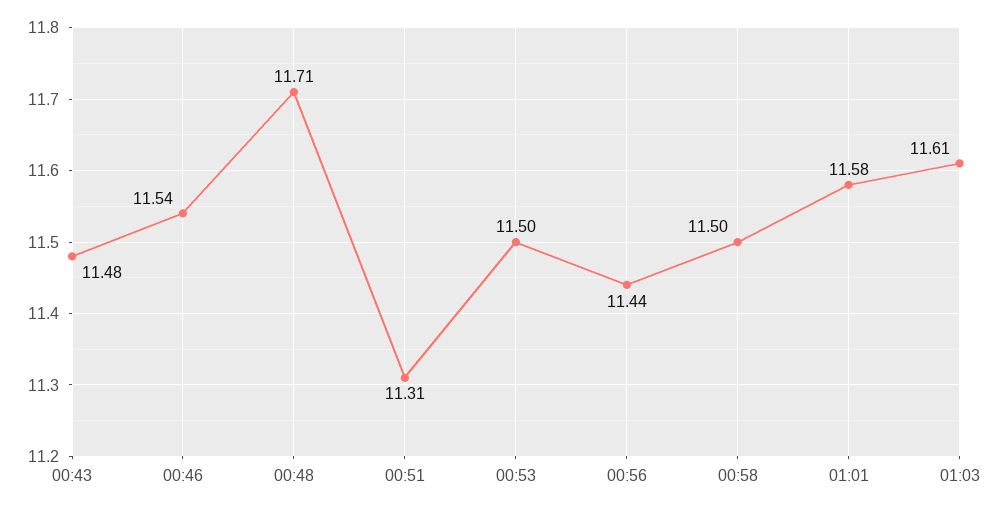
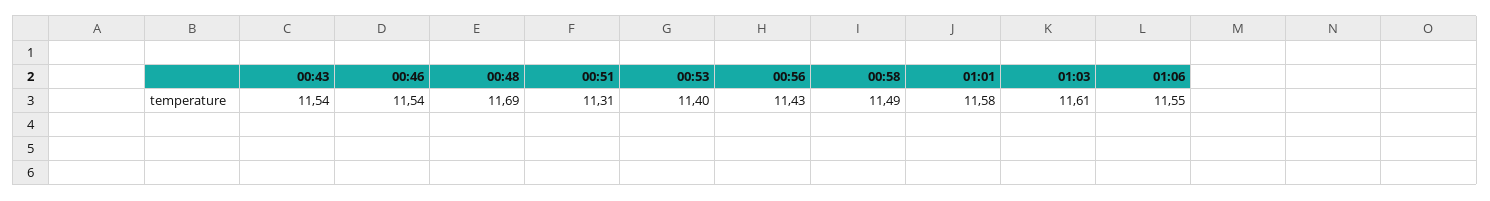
00:43: 11.48 -> 11.54
00:48: 11.71 -> 11.69
00:53: 11.5 -> 11.4
00:56: 11.44 -> 11.43
00:58: 11.5 -> 11.49
01:06: none -> 11.55

